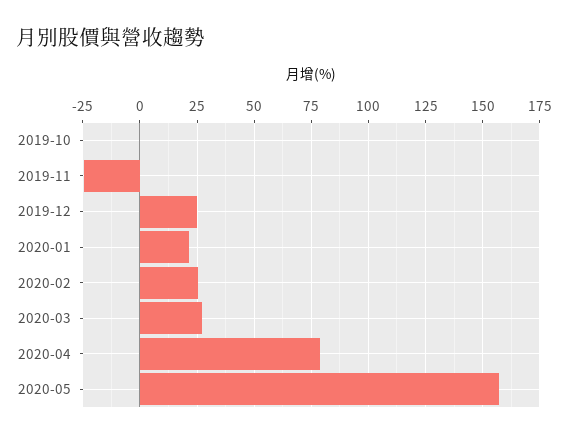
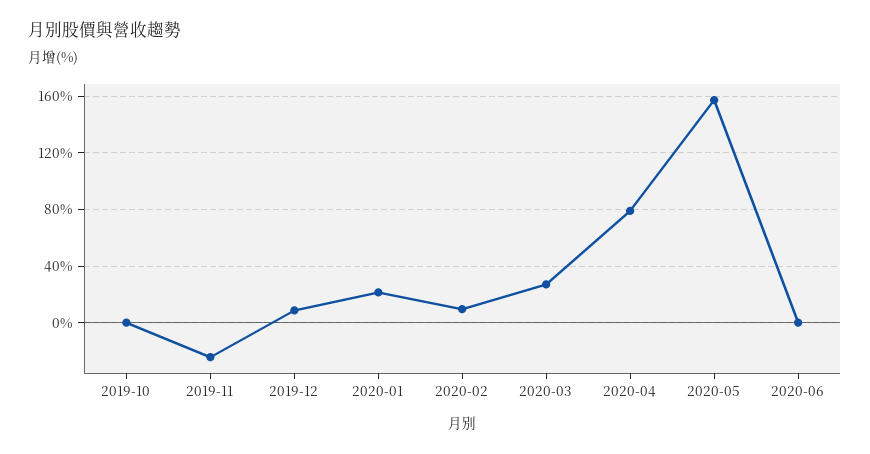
2019-12: 25 -> 10
2020-02: 25 -> 10
2020-06: none -> 0

